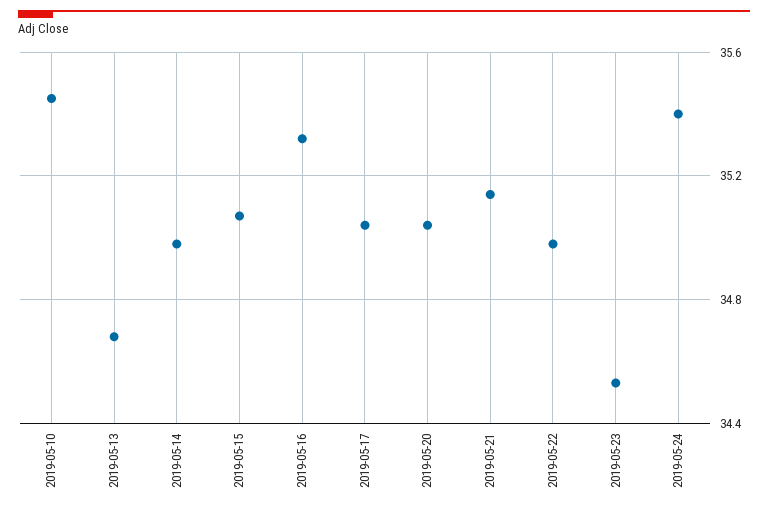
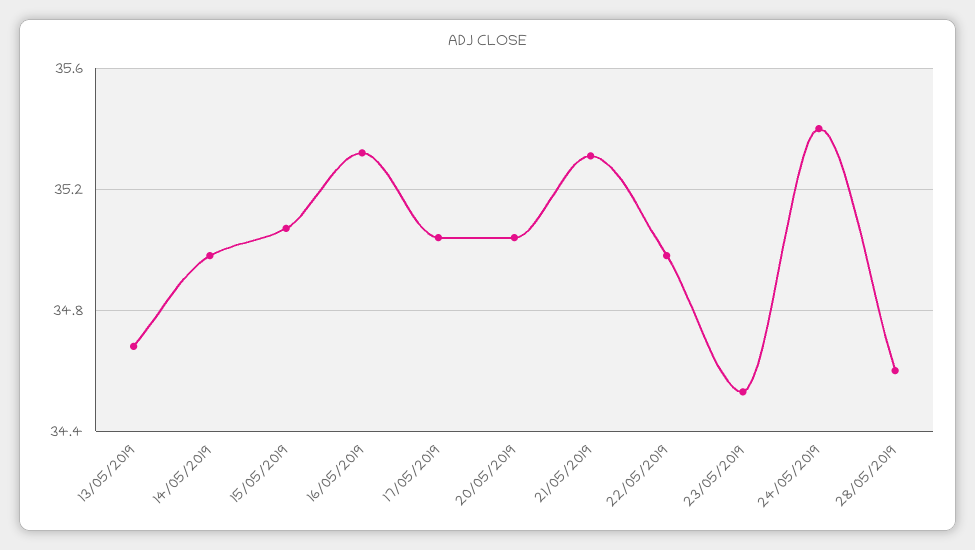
2019-05-10: 35.45 -> none
2019-05-21: 35.15 -> 35.3
28/05/2019: none -> 34.6

